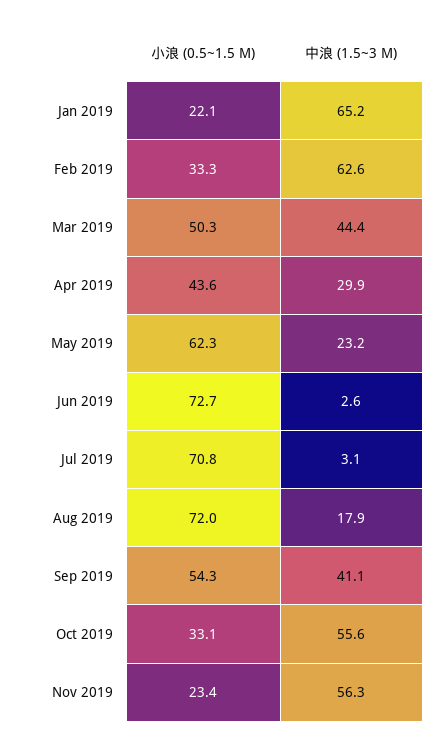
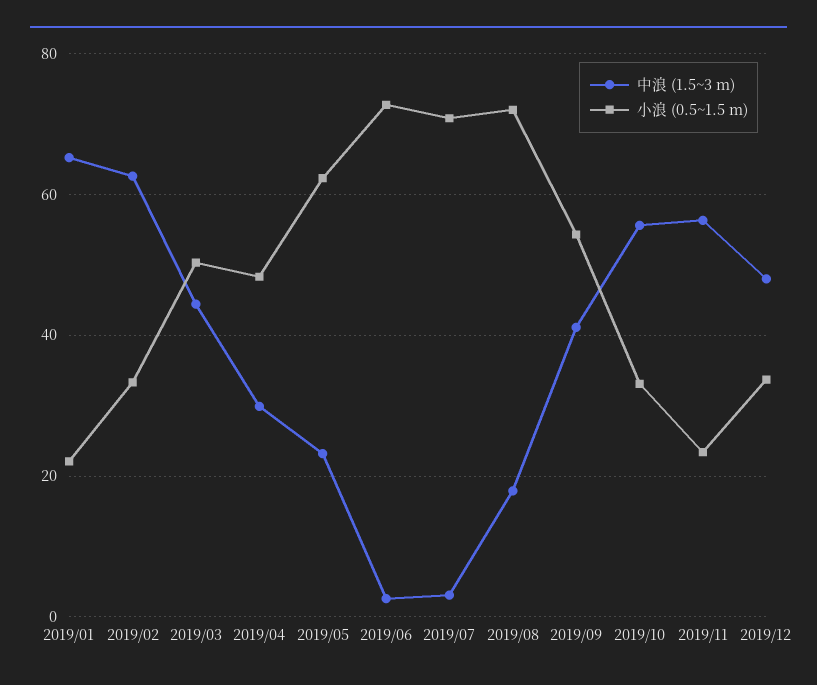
小浪 (0.5~1.5 M), Apr 2019: 43.6 -> 48
中浪 (1.5~3 M), 2019/12: none -> 48
小浪 (0.5~1.5 M), 2019/12: none -> 34

